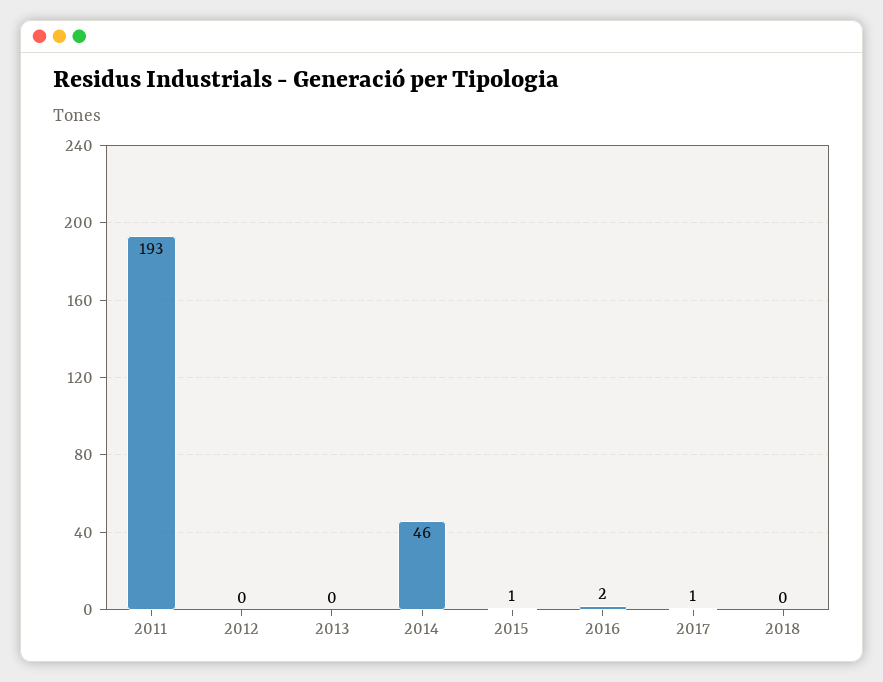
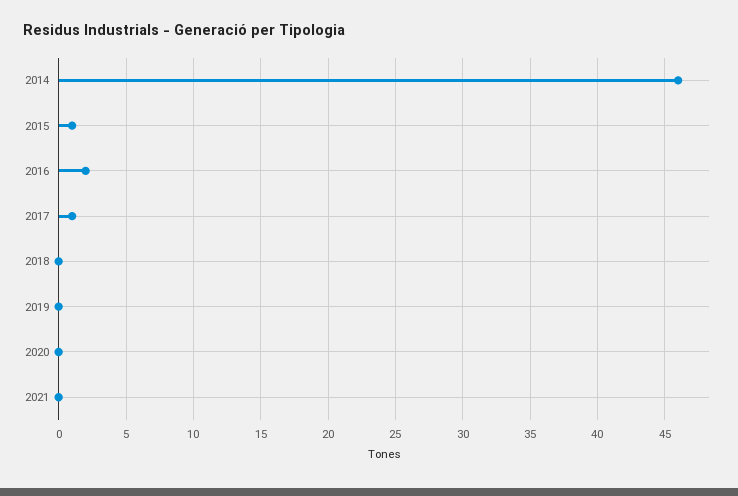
2011: 193 -> none
2012: 0 -> none
2013: 0 -> none
2019: none -> 0
2020: none -> 0
2021: none -> 0

